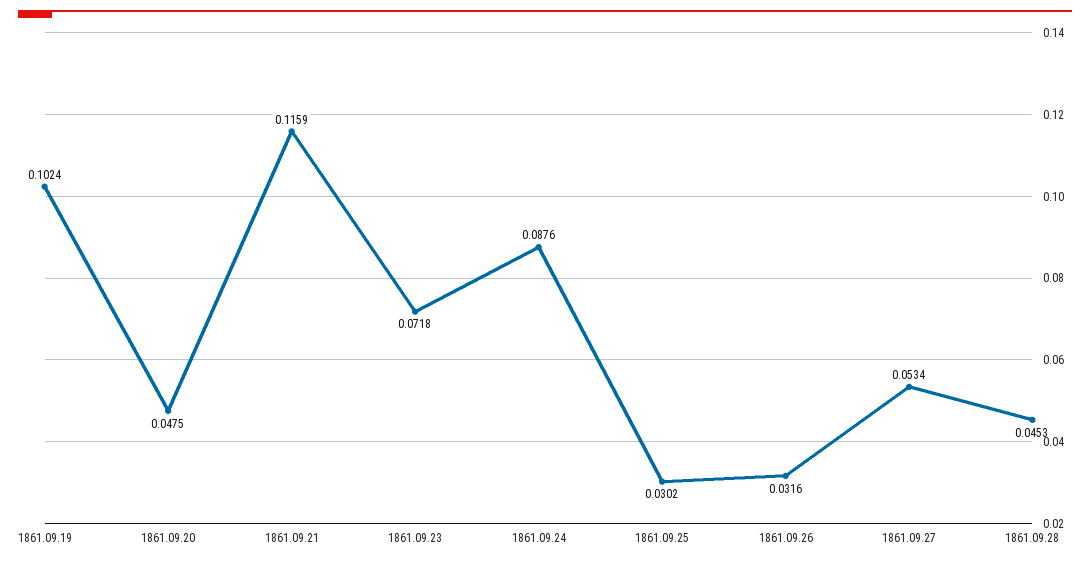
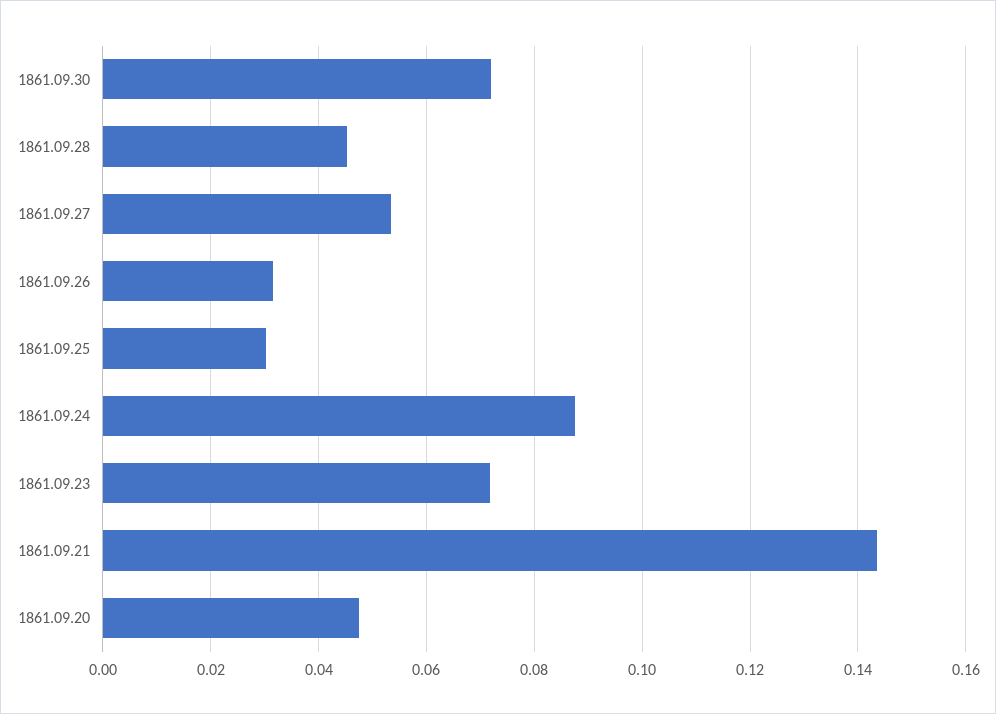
1861.09.19: 0.1024 -> none
1861.09.21: 0.1159 -> 0.144
1861.09.30: none -> 0.072

